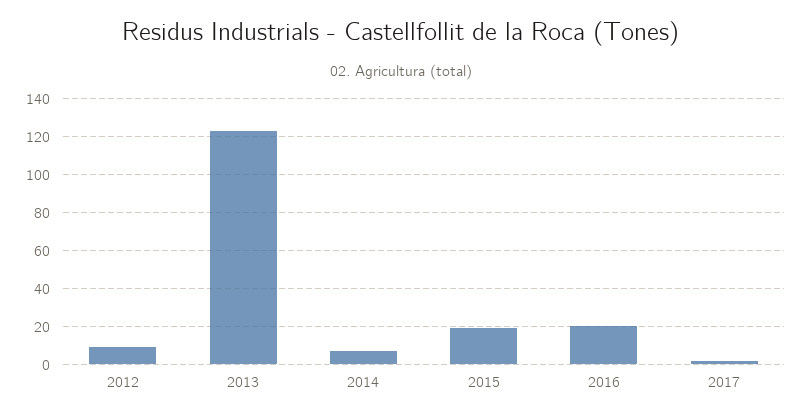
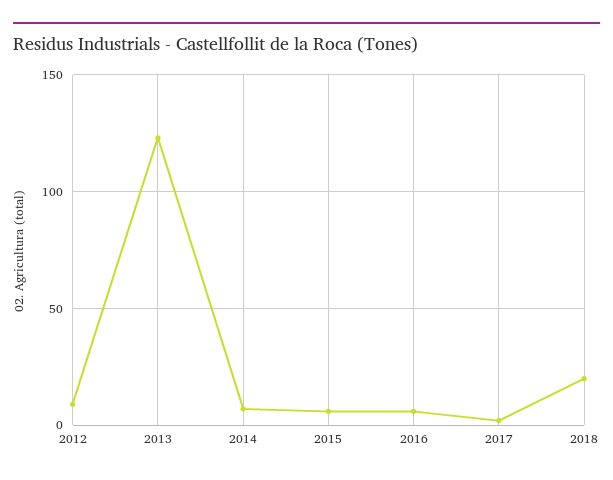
2015: 20 -> 5
2016: 20 -> 5
2018: none -> 20

